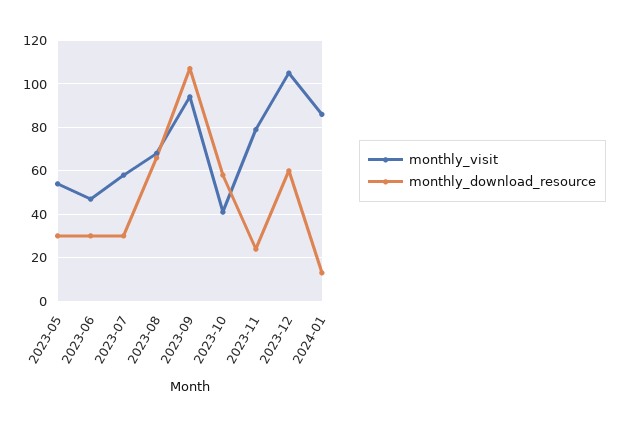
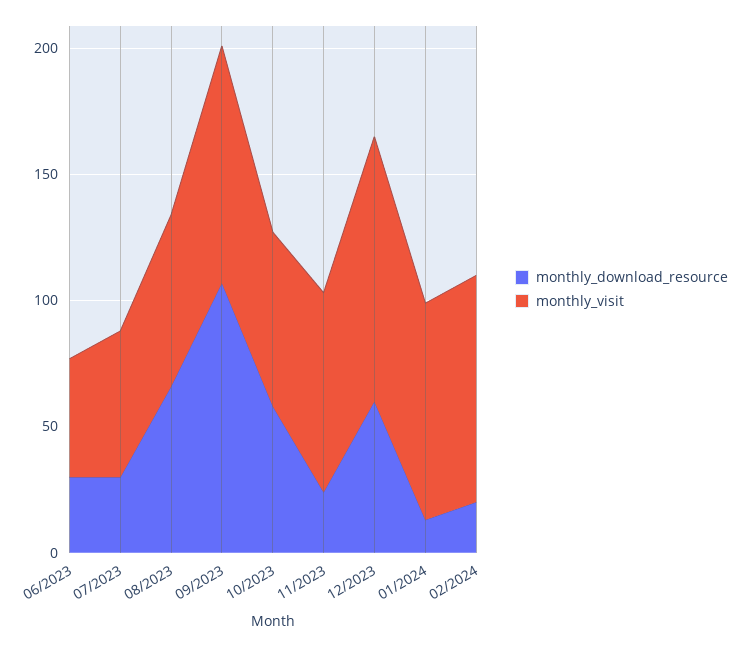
monthly_visit, 2023-05: 55 -> none
monthly_download_resource, 2023-05: 30 -> none
monthly_visit, 2023-10: 40 -> 70
monthly_download_resource, 02/2024: none -> 20
monthly_visit, 02/2024: none -> 90

